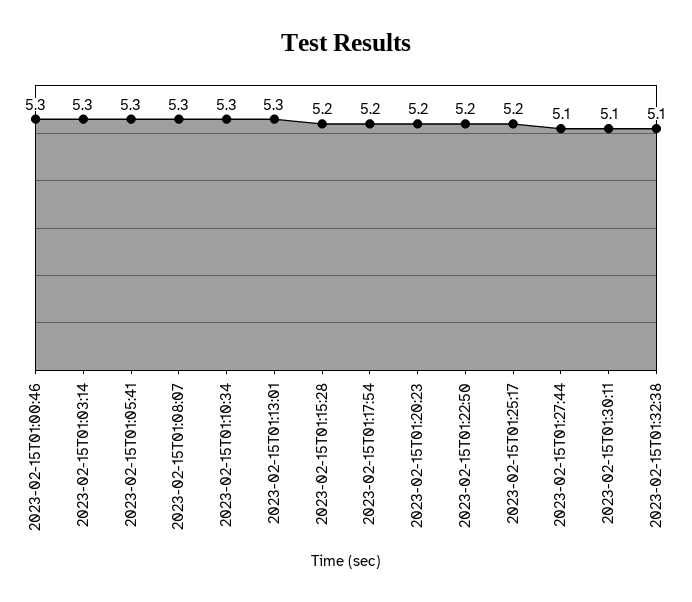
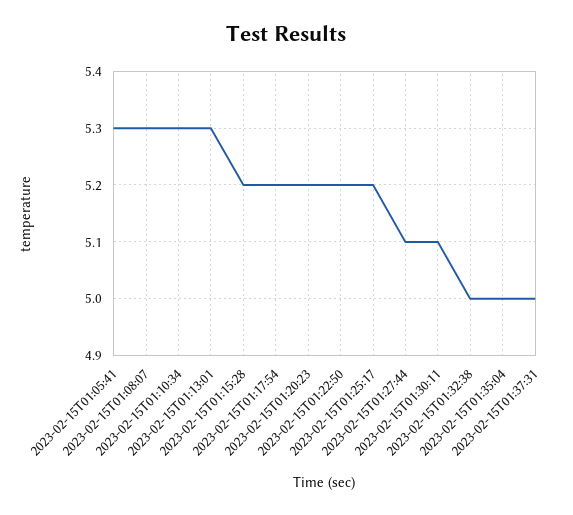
2023-02-15T01:00:46: 5.3 -> none
2023-02-15T01:03:14: 5.3 -> none
2023-02-15T01:32:38: 5.1 -> 5
2023-02-15T01:35:04: none -> 5
2023-02-15T01:37:31: none -> 5

